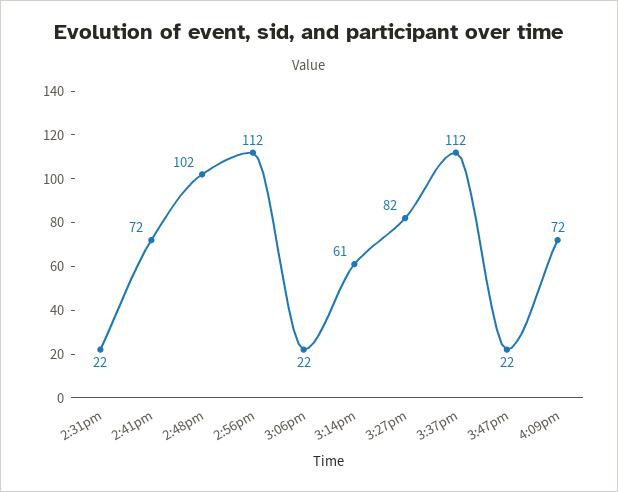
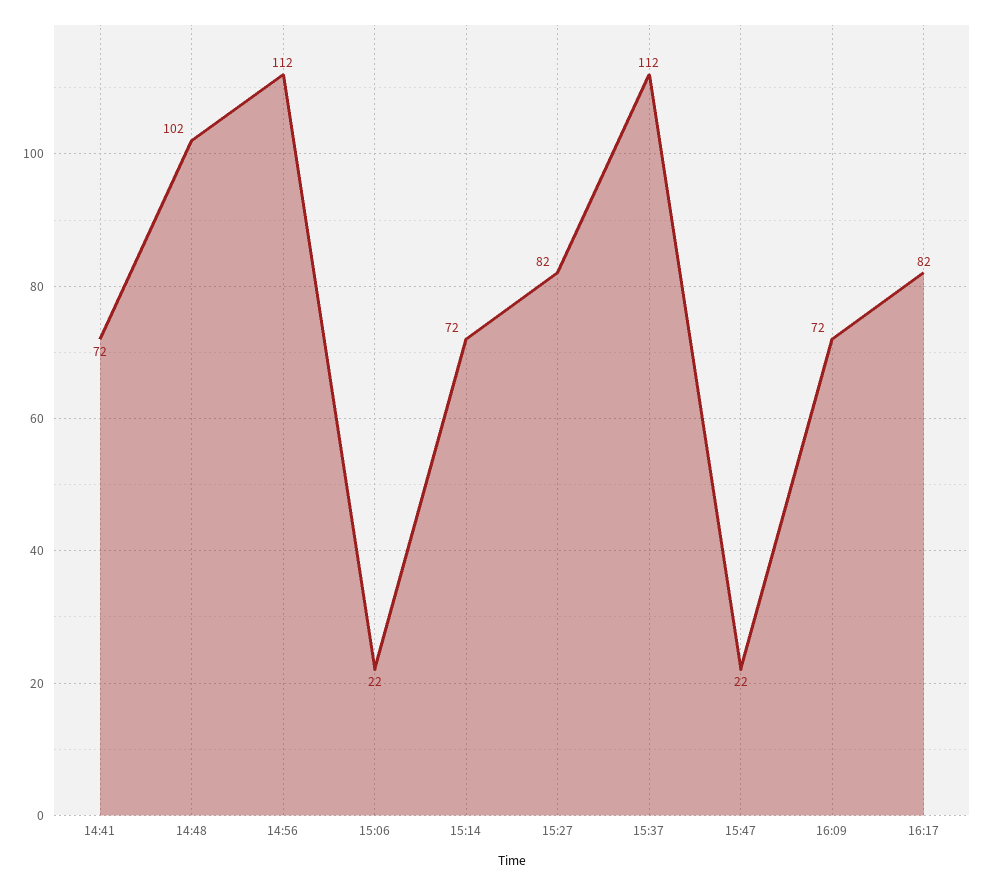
2:31pm: 22 -> none
3:14pm: 61 -> 72
16:17: none -> 82

